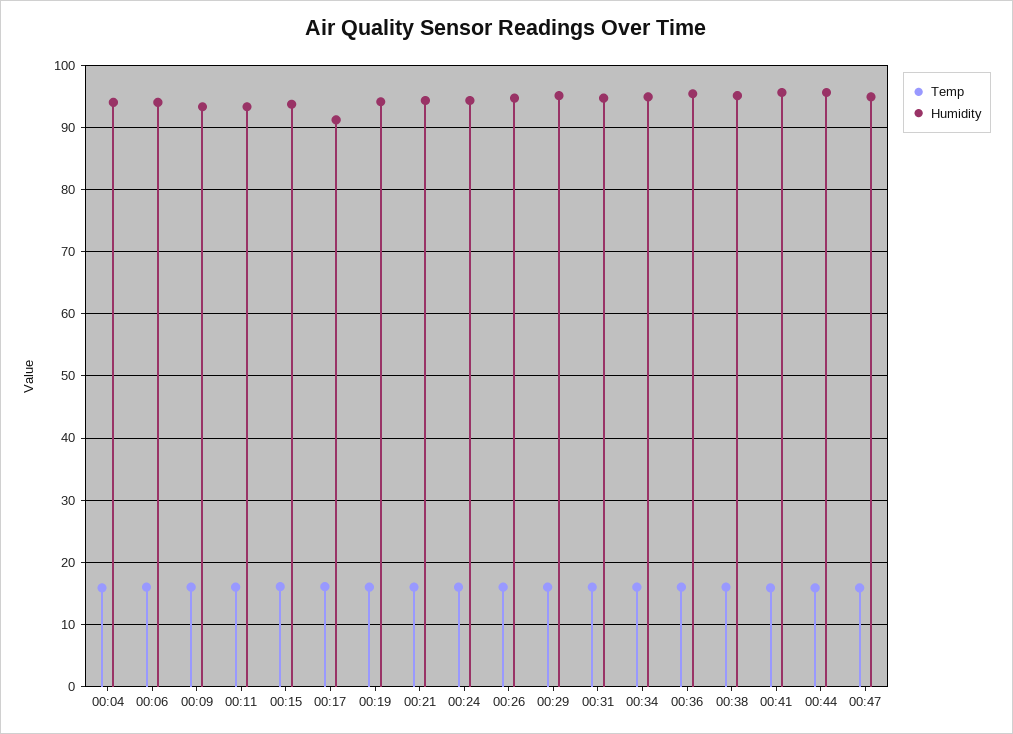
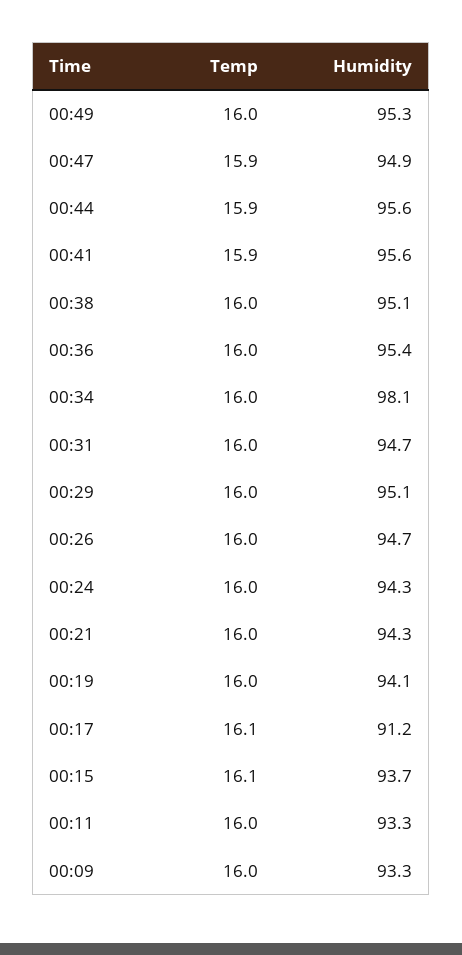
Temp, 00:04: 16 -> none
Humidity, 00:04: 94 -> none
Temp, 00:06: 16 -> none
Humidity, 00:06: 94 -> none
Humidity, 00:34: 95 -> 98.1
Temp, 00:49: none -> 16
Humidity, 00:49: none -> 95.3

